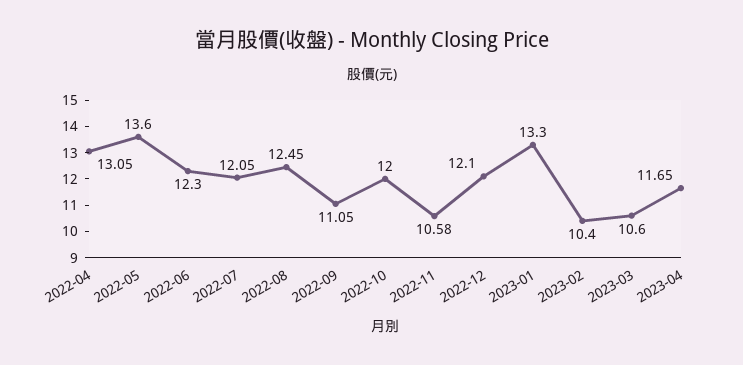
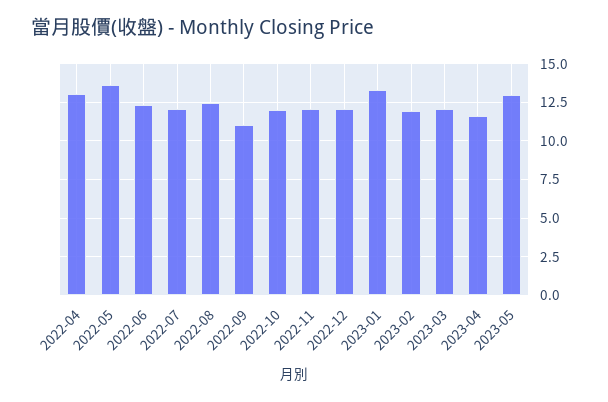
2022-11: 10.58 -> 12
2023-02: 10.4 -> 12
2023-03: 10.6 -> 12
2023-05: none -> 13

